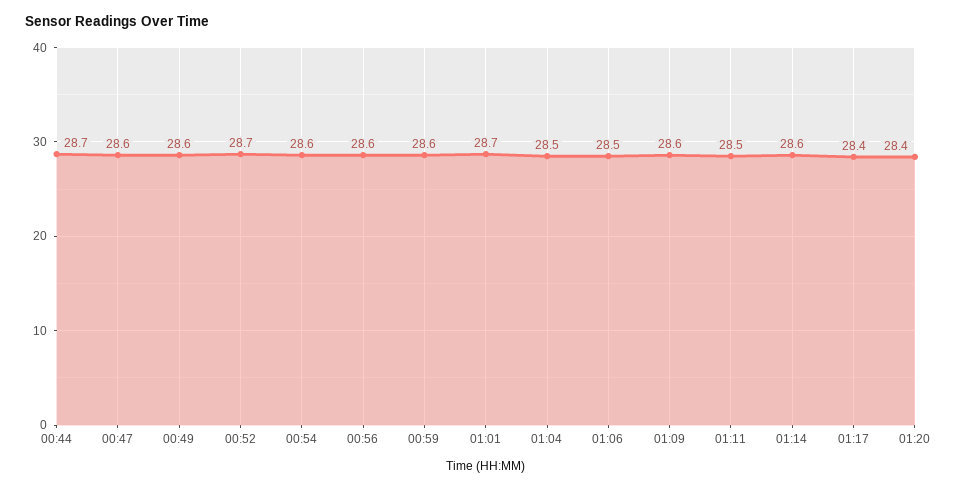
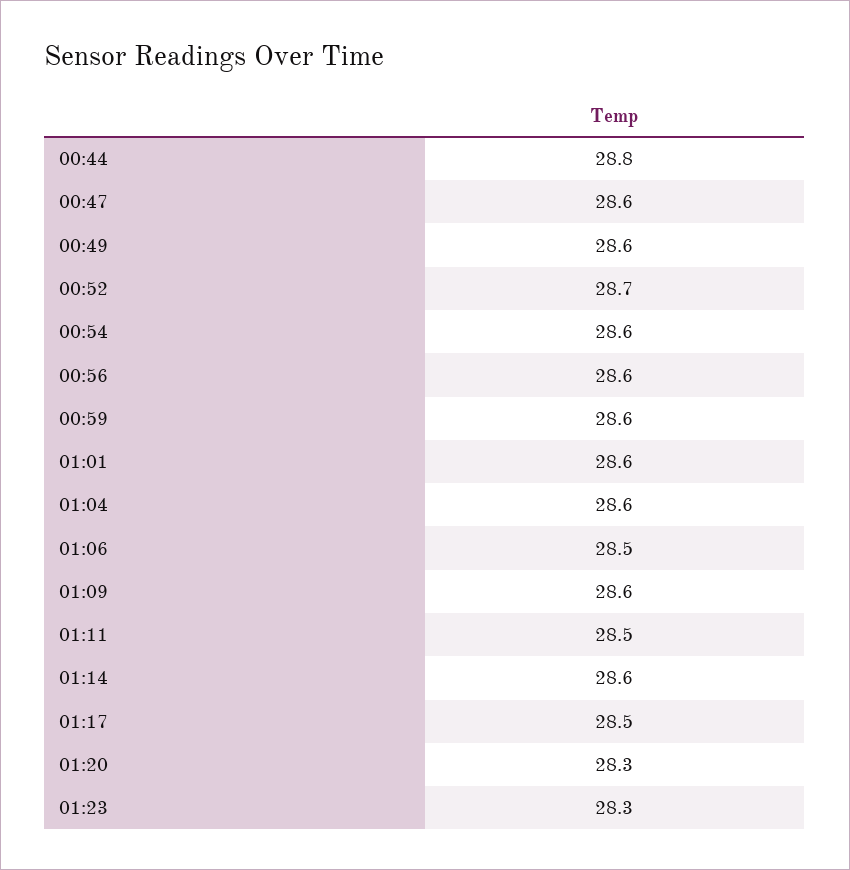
00:44: 28.7 -> 28.8
01:01: 28.7 -> 28.6
01:04: 28.5 -> 28.6
01:17: 28.4 -> 28.5
01:20: 28.4 -> 28.3
01:23: none -> 28.3

